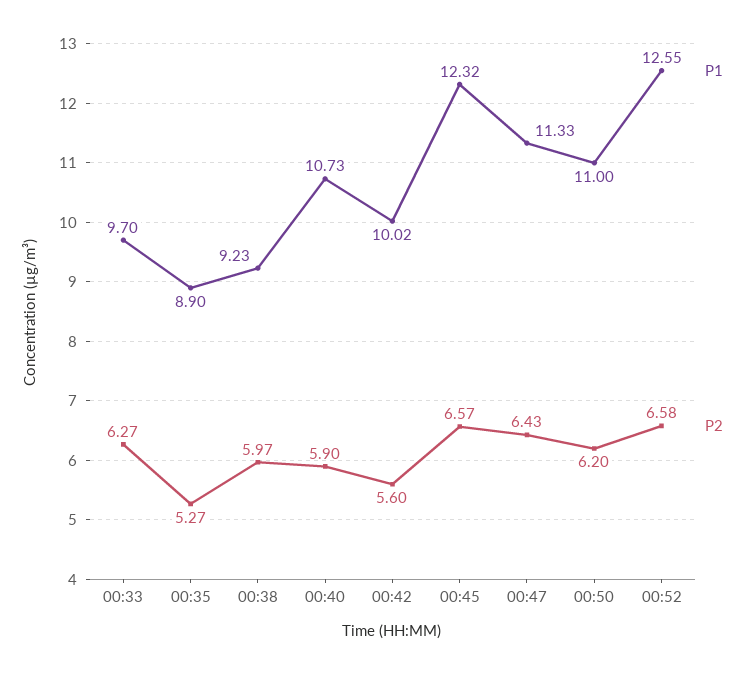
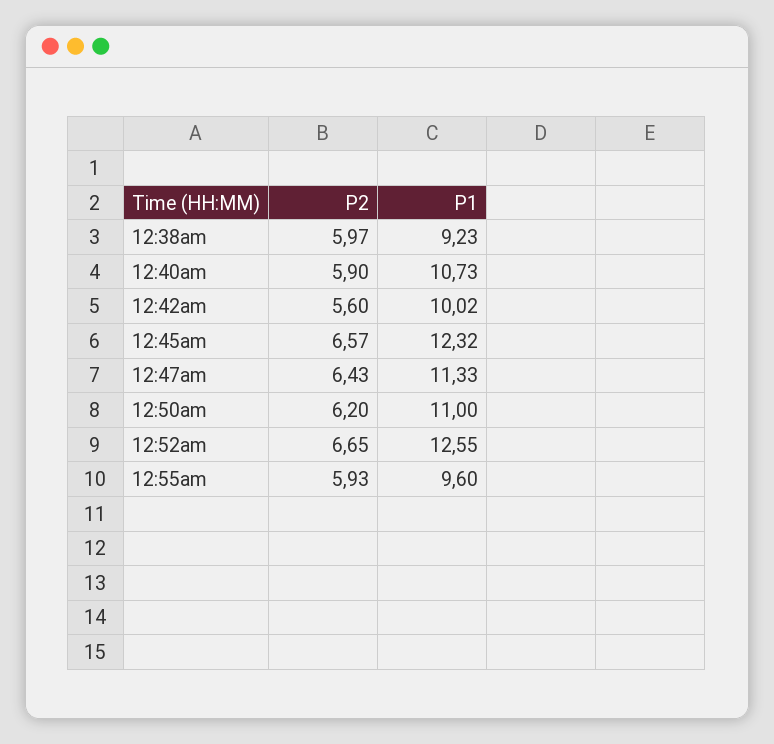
P1, 00:33: 9.7 -> none
P2, 00:33: 6.27 -> none
P1, 00:35: 8.9 -> none
P2, 00:35: 5.27 -> none
P2, 00:52: 6.58 -> 6.65
P2, 12:55am: none -> 5.93
P1, 12:55am: none -> 9.6

